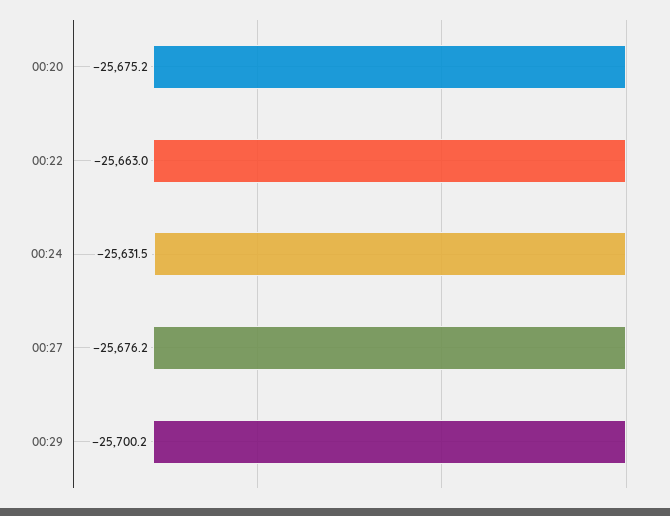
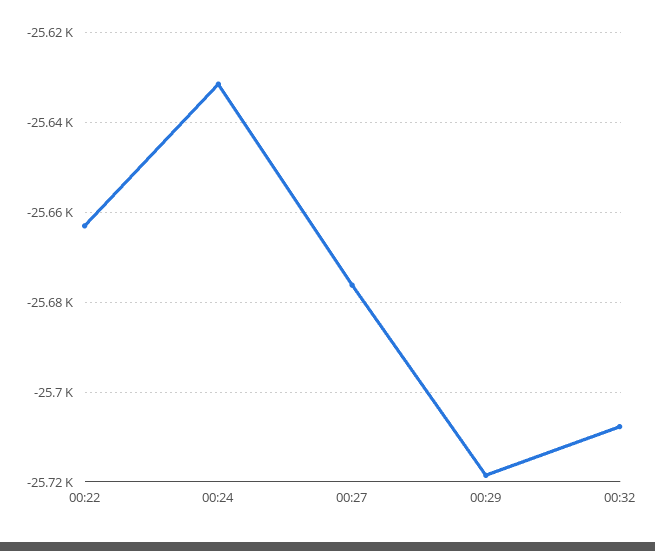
00:20: -25675.2 -> none
00:29: -25700.2 -> -25718
00:32: none -> -25708

